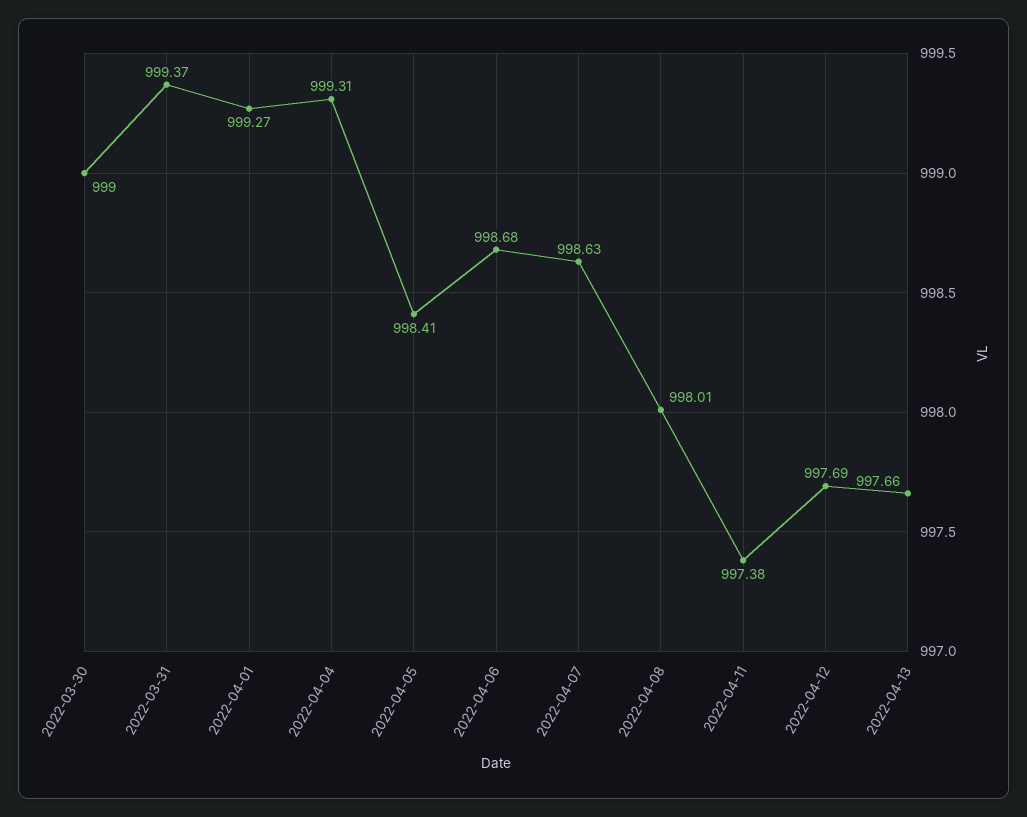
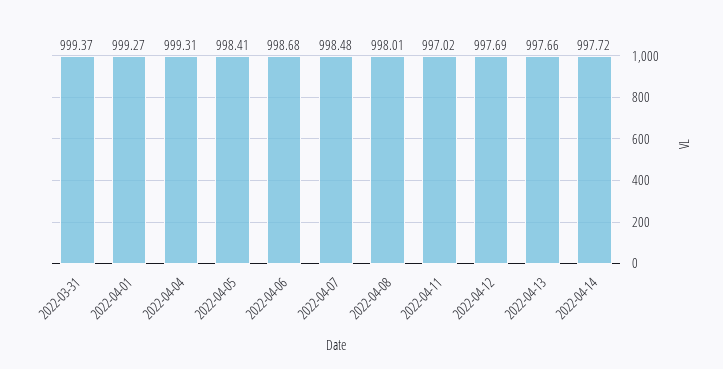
2022-03-30: 999 -> none
2022-04-07: 998.63 -> 998.48
2022-04-11: 997.38 -> 997.02
2022-04-14: none -> 997.72

